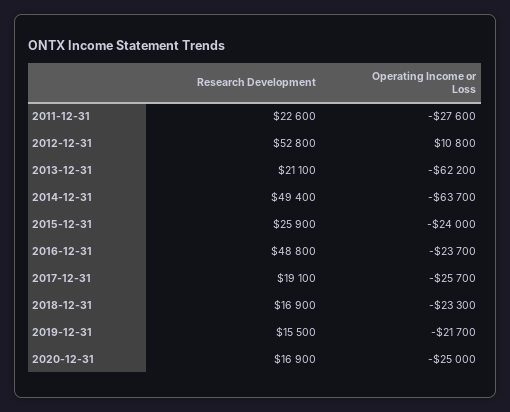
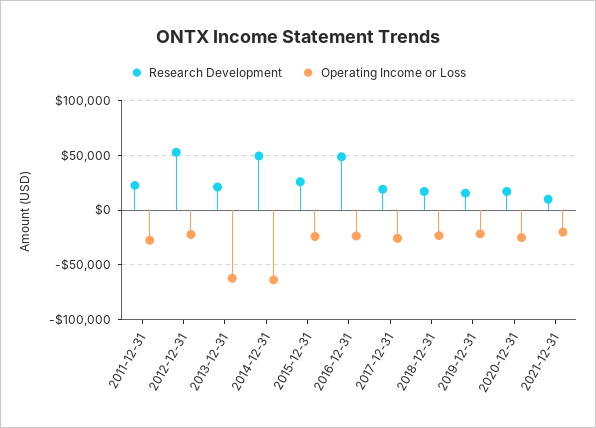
Operating Income or Loss, 2012-12-31: 10800 -> -20000
Research Development, 2021-12-31: none -> 10000
Operating Income or Loss, 2021-12-31: none -> -20000

